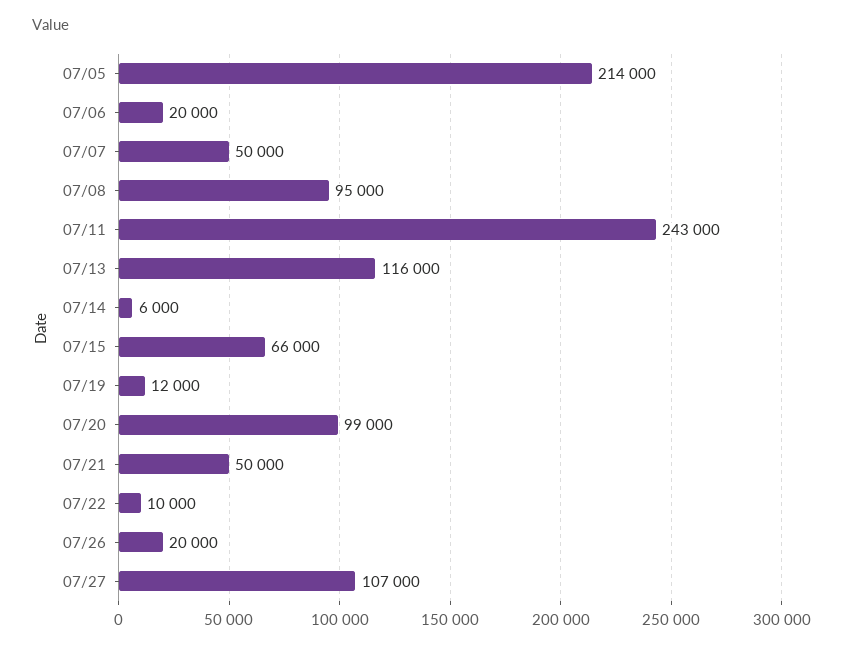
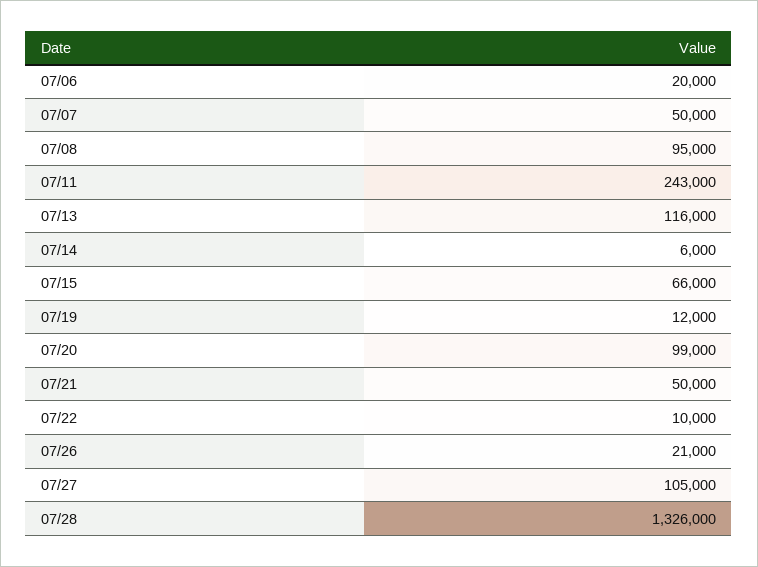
07/05: 214000 -> none
07/26: 20000 -> 21000
07/27: 107000 -> 105000
07/28: none -> 1326000

